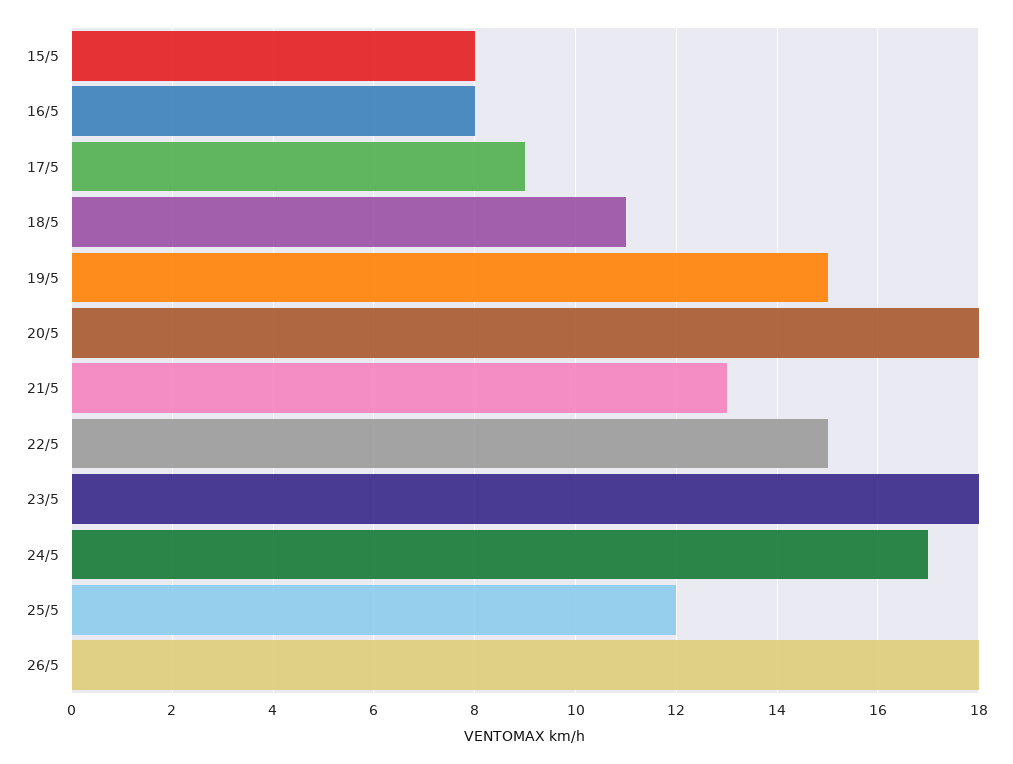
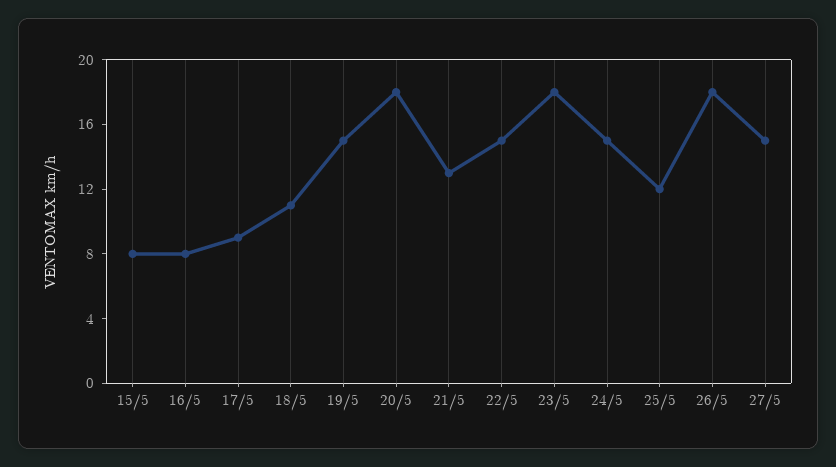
24/5: 17 -> 15
27/5: none -> 15

